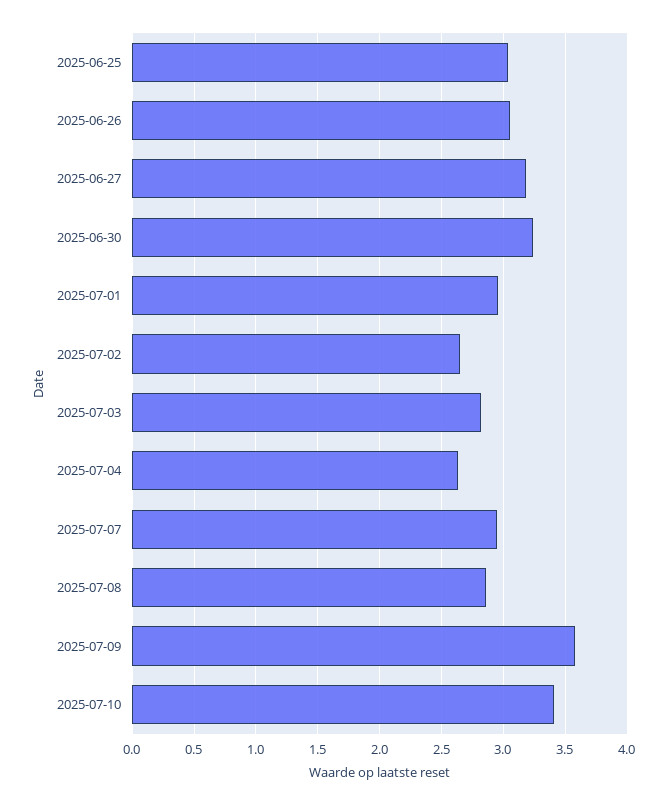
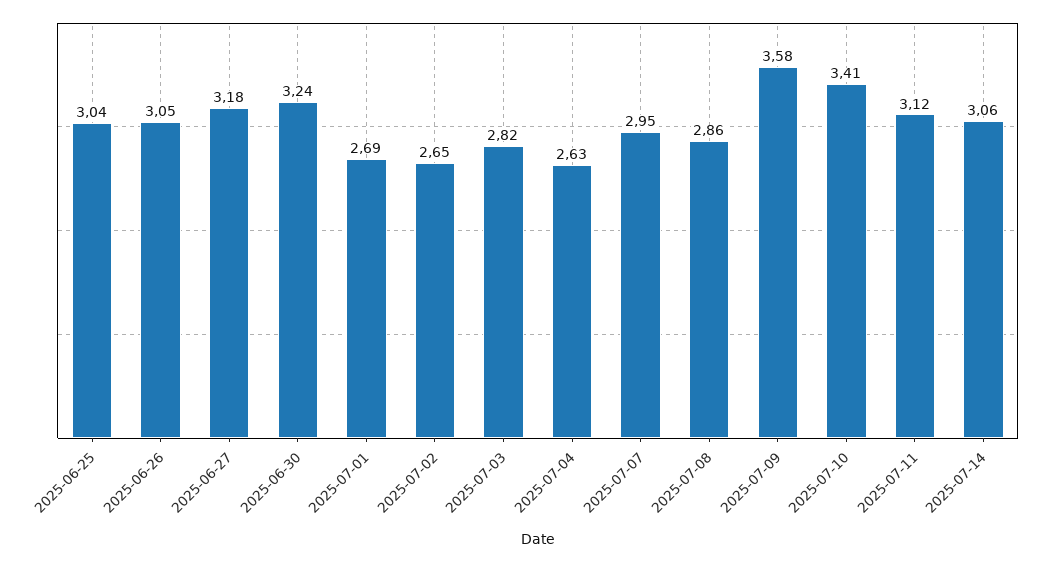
2025-07-01: 2.95 -> 2.69
2025-07-11: none -> 3.12
2025-07-14: none -> 3.06

